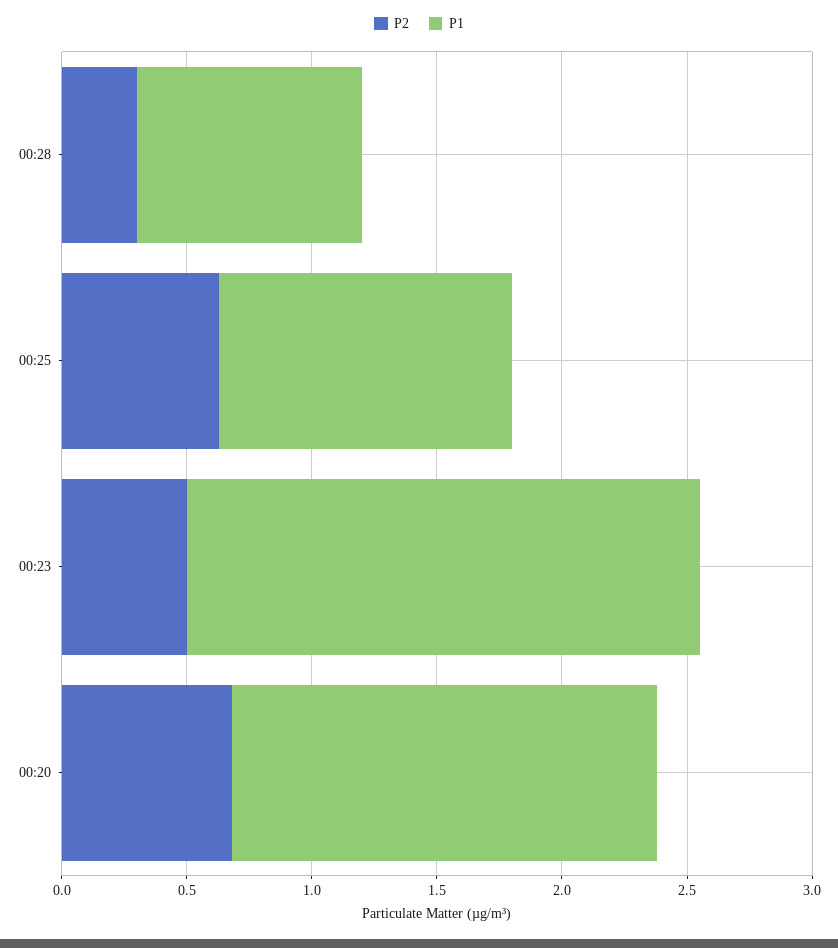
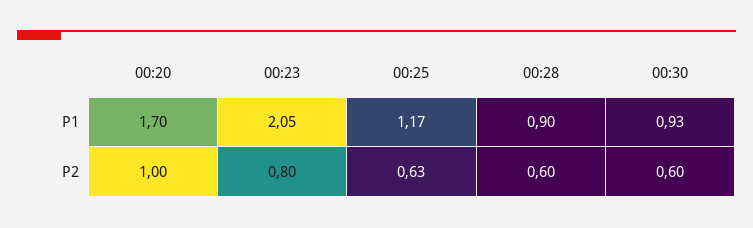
P2, 00:28: 0.3 -> 0.6
P2, 00:23: 0.5 -> 0.8
P2, 00:20: 0.7 -> 1
P1, 00:30: none -> 0.93
P2, 00:30: none -> 0.6

